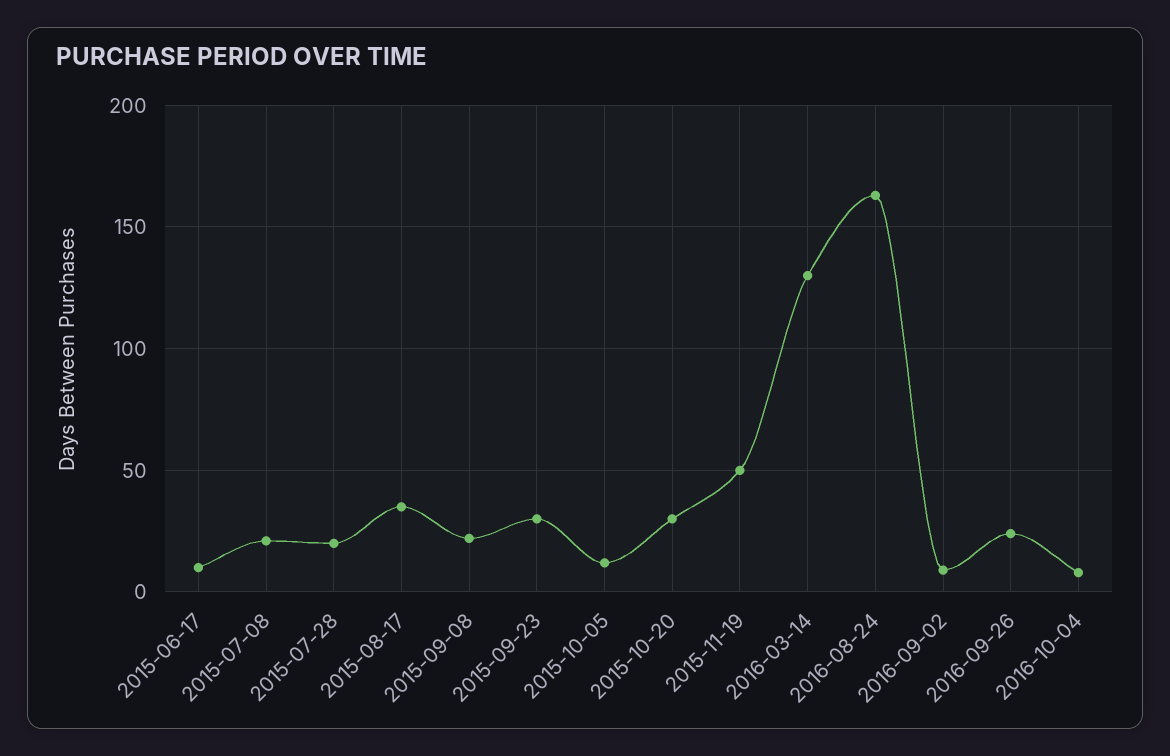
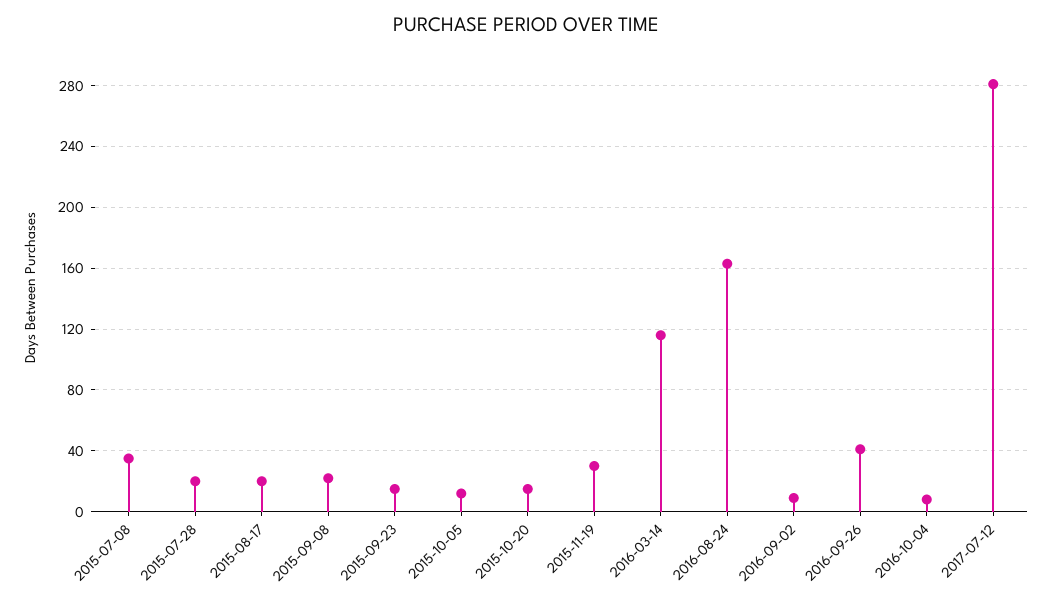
2015-06-17: 10 -> none
2015-07-08: 20 -> 35
2015-08-17: 35 -> 20
2015-09-23: 30 -> 15
2015-10-20: 30 -> 15
2015-11-19: 50 -> 30
2016-03-14: 130 -> 115
2016-09-26: 25 -> 40
2017-07-12: none -> 280

